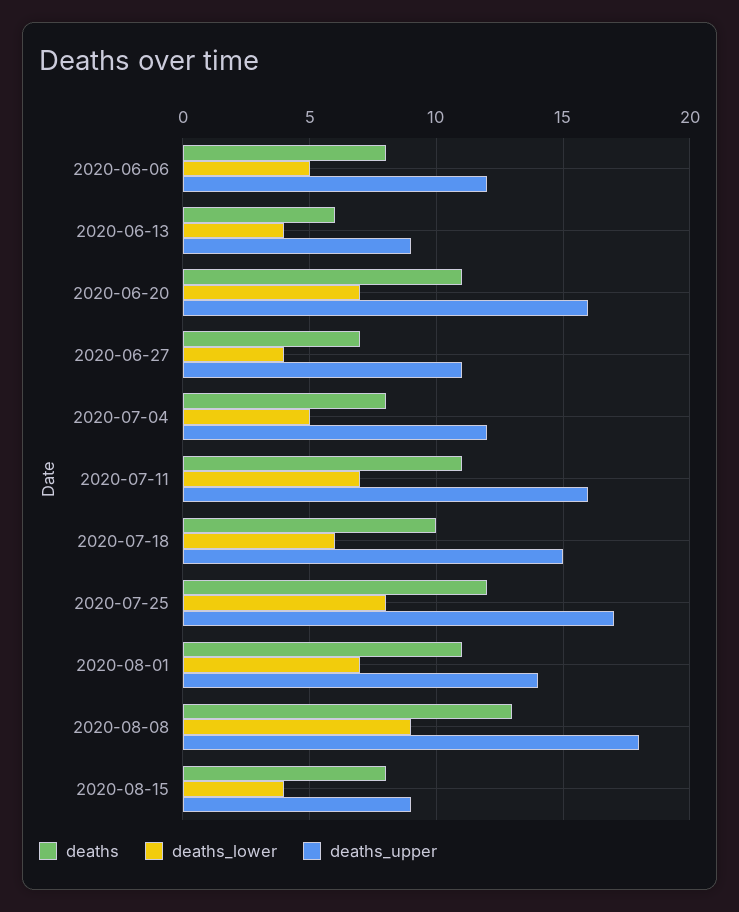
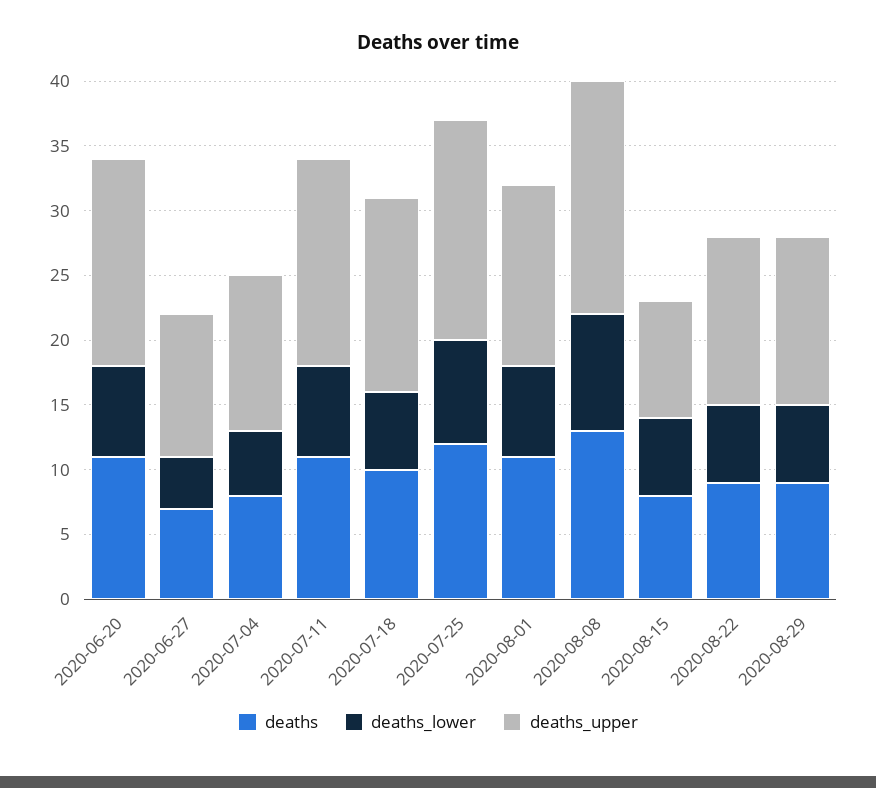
deaths, 2020-06-06: 8 -> none
deaths_lower, 2020-06-06: 5 -> none
deaths_upper, 2020-06-06: 12 -> none
deaths, 2020-06-13: 6 -> none
deaths_lower, 2020-06-13: 4 -> none
deaths_upper, 2020-06-13: 9 -> none
deaths_lower, 2020-08-15: 4 -> 6
deaths, 2020-08-22: none -> 9
deaths_lower, 2020-08-22: none -> 6
deaths_upper, 2020-08-22: none -> 13
deaths, 2020-08-29: none -> 9
deaths_lower, 2020-08-29: none -> 6
deaths_upper, 2020-08-29: none -> 13

